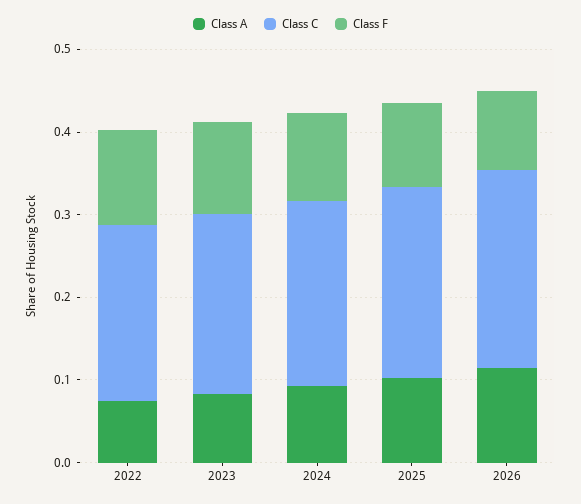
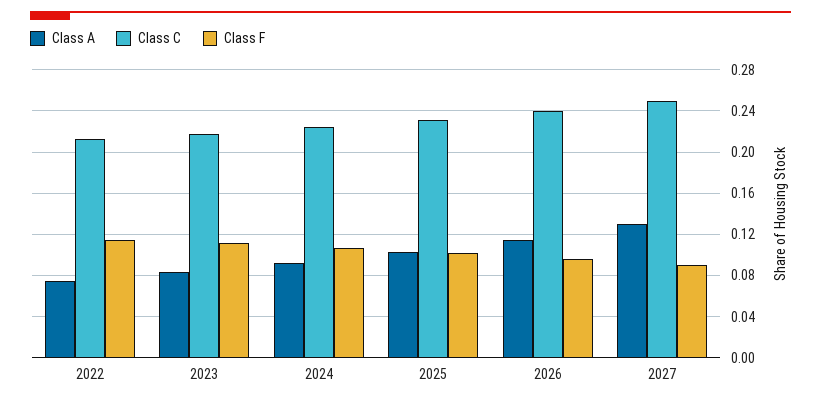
Class A, 2027: none -> 0.13
Class C, 2027: none -> 0.25
Class F, 2027: none -> 0.09

